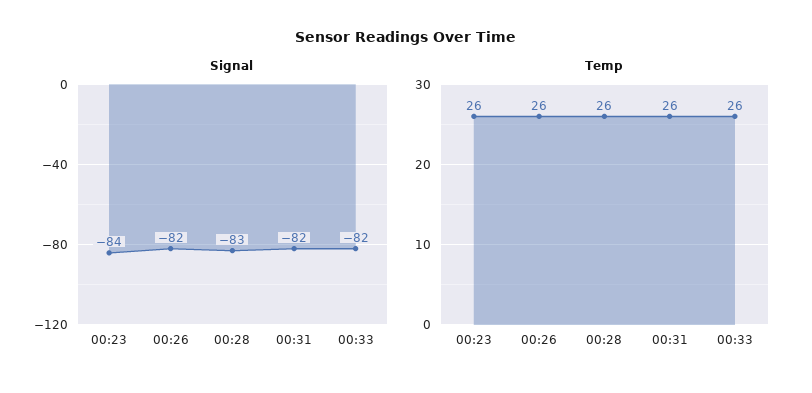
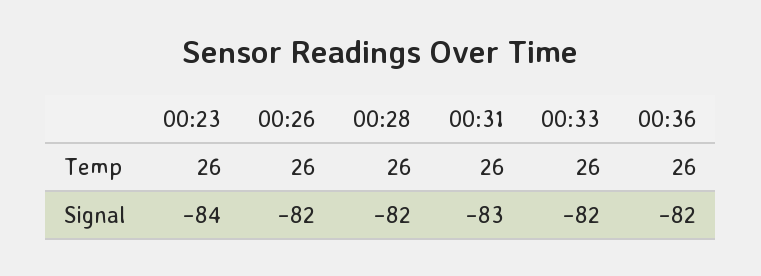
Signal, 00:28: -83 -> -82
Signal, 00:31: -82 -> -83
Temp, 00:36: none -> 26
Signal, 00:36: none -> -82

